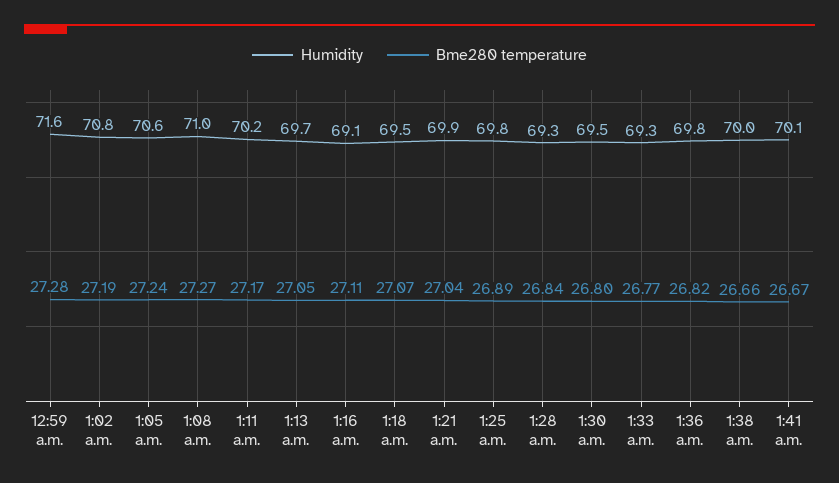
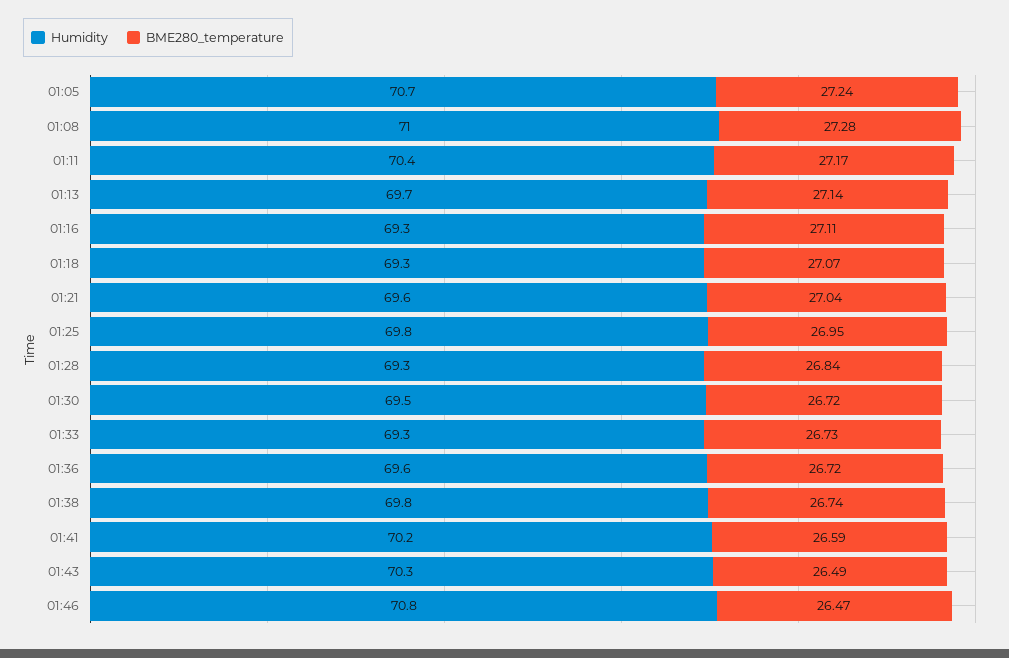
Humidity, 12:59 a.m.: 71.6 -> none
Bme280 temperature, 12:59 a.m.: 27.28 -> none
Humidity, 1:02 a.m.: 70.8 -> none
Bme280 temperature, 1:02 a.m.: 27.19 -> none
Humidity, 1:05 a.m.: 70.6 -> 70.7
Bme280 temperature, 1:08 a.m.: 27.27 -> 27.28
Humidity, 1:11 a.m.: 70.2 -> 70.4
Bme280 temperature, 1:13 a.m.: 27.05 -> 27.14
Humidity, 1:16 a.m.: 69.1 -> 69.3
Humidity, 1:18 a.m.: 69.5 -> 69.3
Humidity, 1:21 a.m.: 69.9 -> 69.6
Bme280 temperature, 1:25 a.m.: 26.89 -> 26.95
Bme280 temperature, 1:30 a.m.: 26.8 -> 26.72
Bme280 temperature, 1:33 a.m.: 26.77 -> 26.73
Humidity, 1:36 a.m.: 69.8 -> 69.6
Bme280 temperature, 1:36 a.m.: 26.82 -> 26.72
Humidity, 1:38 a.m.: 70 -> 69.8
Bme280 temperature, 1:38 a.m.: 26.66 -> 26.74
Humidity, 1:41 a.m.: 70.1 -> 70.2
Bme280 temperature, 1:41 a.m.: 26.67 -> 26.59
Humidity, 01:43: none -> 70.3
Bme280 temperature, 01:43: none -> 26.49
Humidity, 01:46: none -> 70.8
Bme280 temperature, 01:46: none -> 26.47

